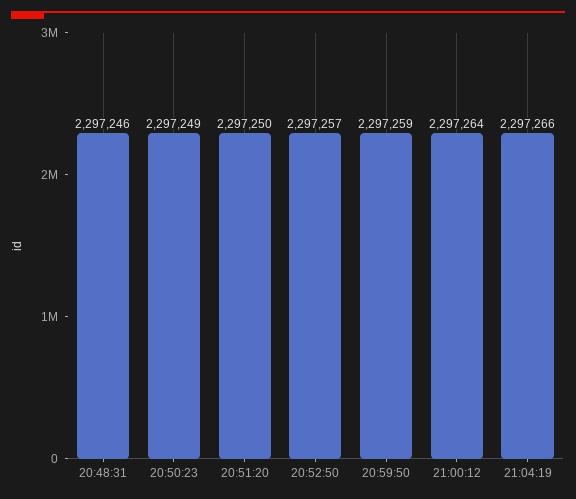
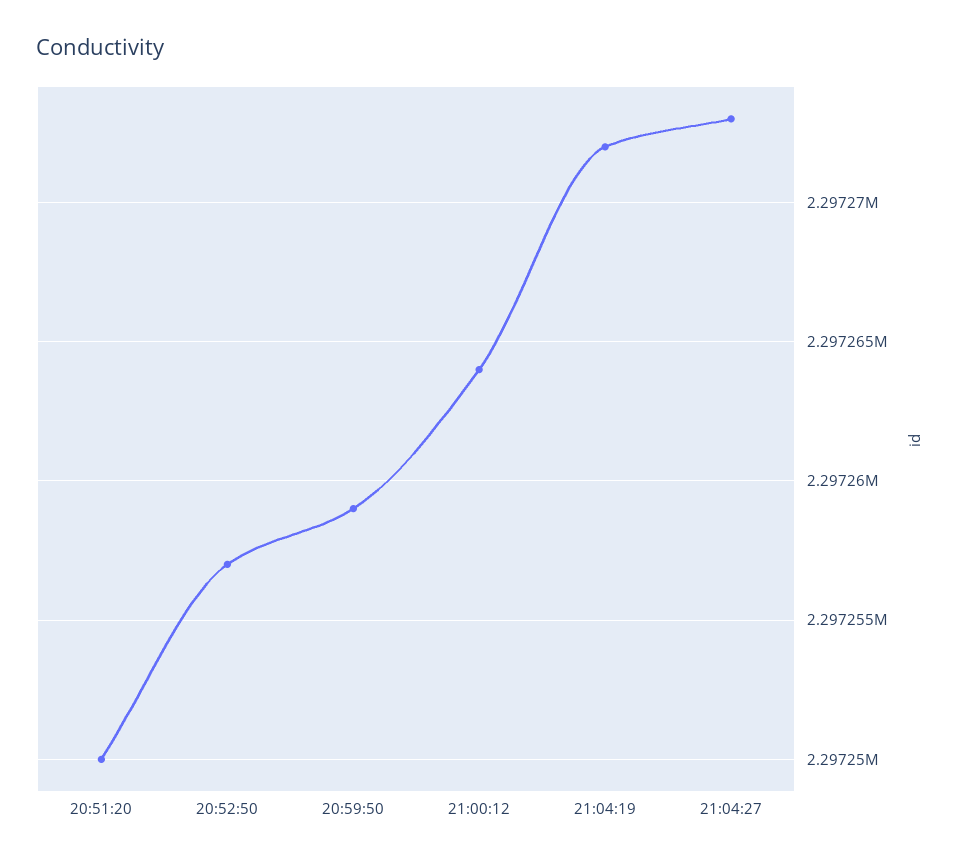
20:48:31: 2297246 -> none
20:50:23: 2297249 -> none
21:04:19: 2297266 -> 2297272
21:04:27: none -> 2297273

